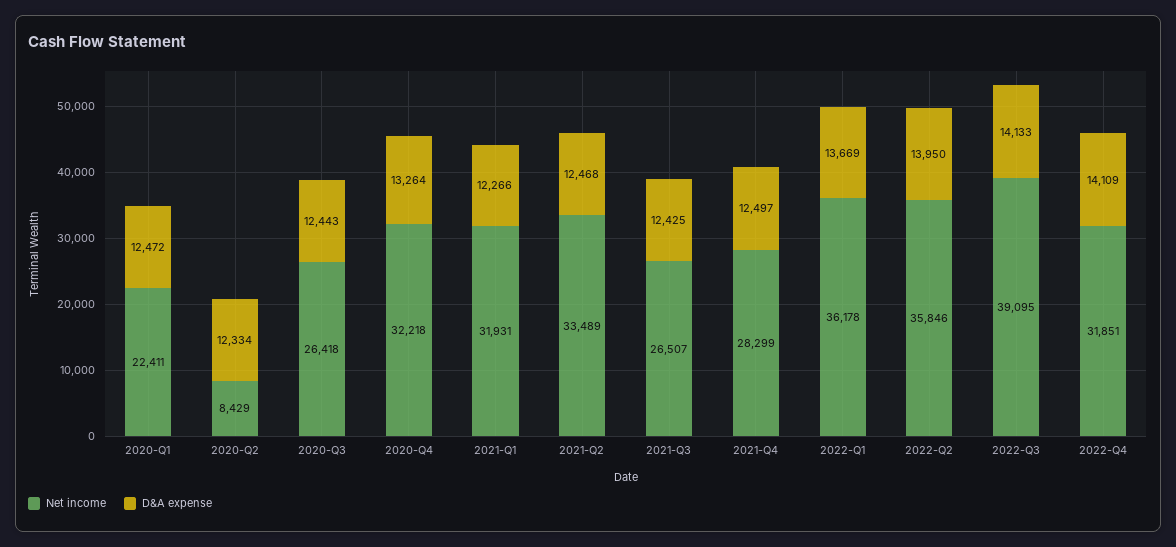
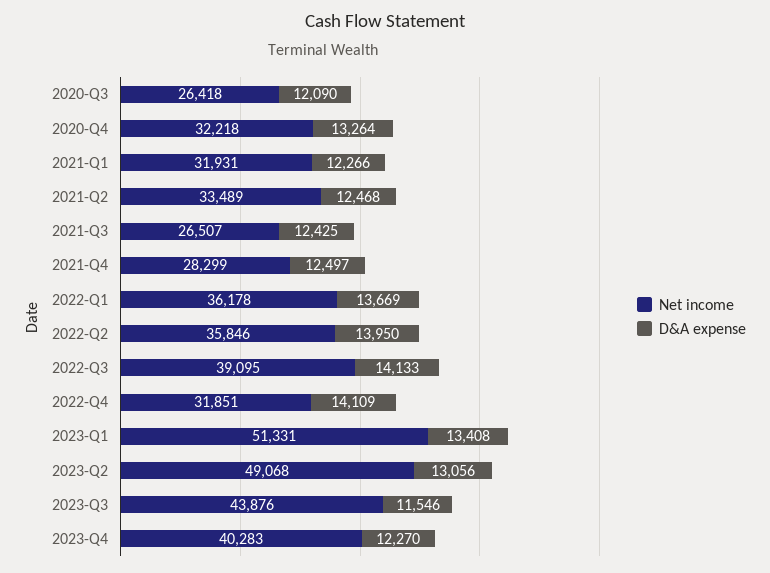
Net income, 2020-Q1: 22411 -> none
D&A expense, 2020-Q1: 12472 -> none
Net income, 2020-Q2: 8429 -> none
D&A expense, 2020-Q2: 12334 -> none
D&A expense, 2020-Q3: 12443 -> 12090
Net income, 2023-Q1: none -> 51331
D&A expense, 2023-Q1: none -> 13408
Net income, 2023-Q2: none -> 49068
D&A expense, 2023-Q2: none -> 13056
Net income, 2023-Q3: none -> 43876
D&A expense, 2023-Q3: none -> 11546
Net income, 2023-Q4: none -> 40283
D&A expense, 2023-Q4: none -> 12270

